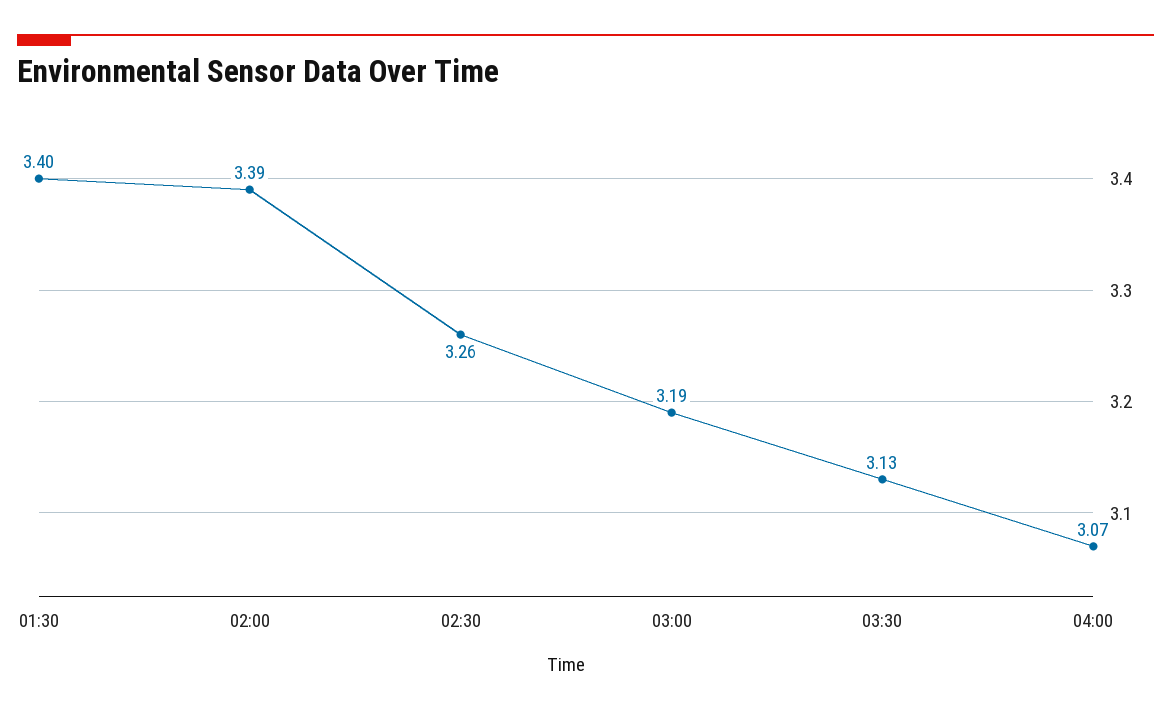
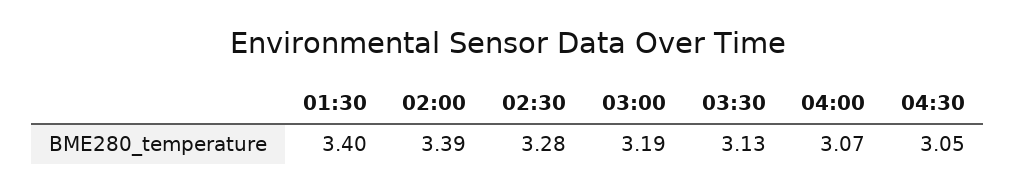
02:30: 3.26 -> 3.28
04:30: none -> 3.05

